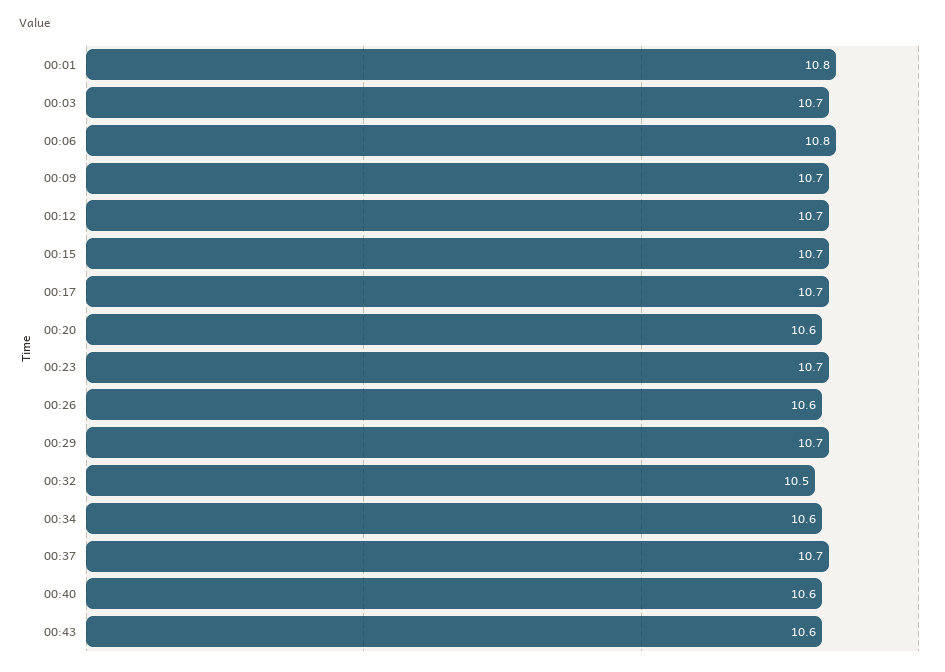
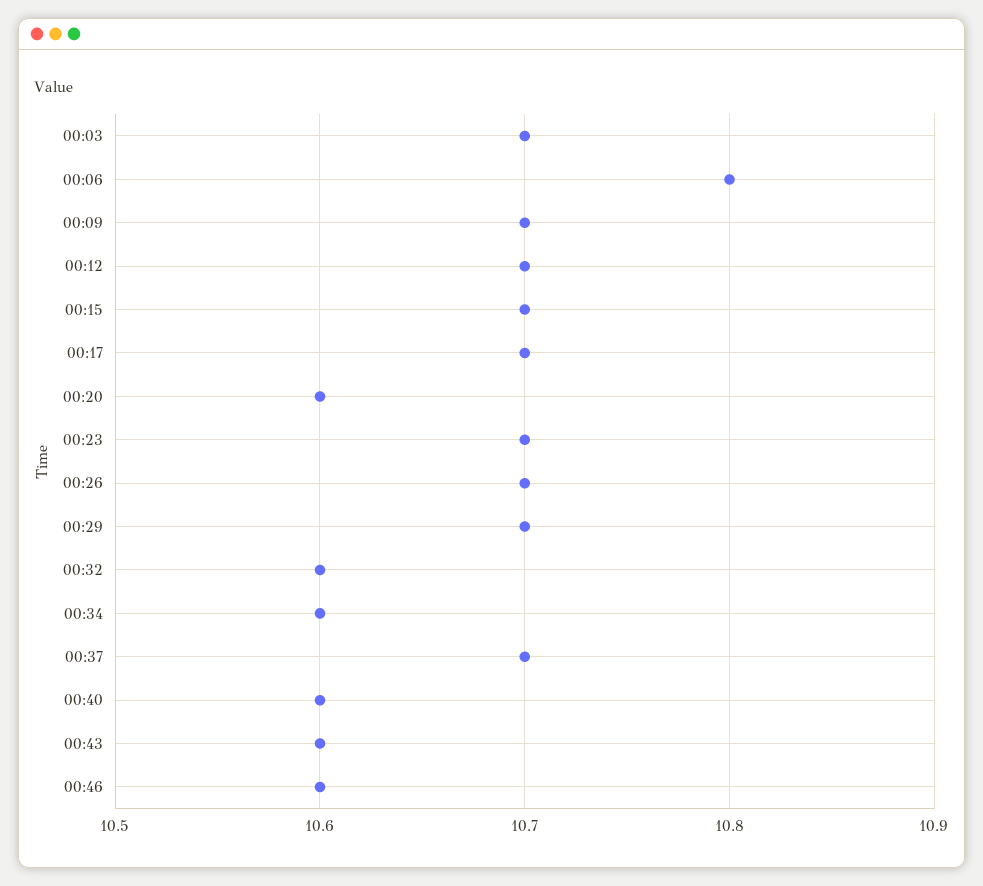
00:01: 10.8 -> none
00:26: 10.6 -> 10.7
00:32: 10.5 -> 10.6
00:46: none -> 10.6

